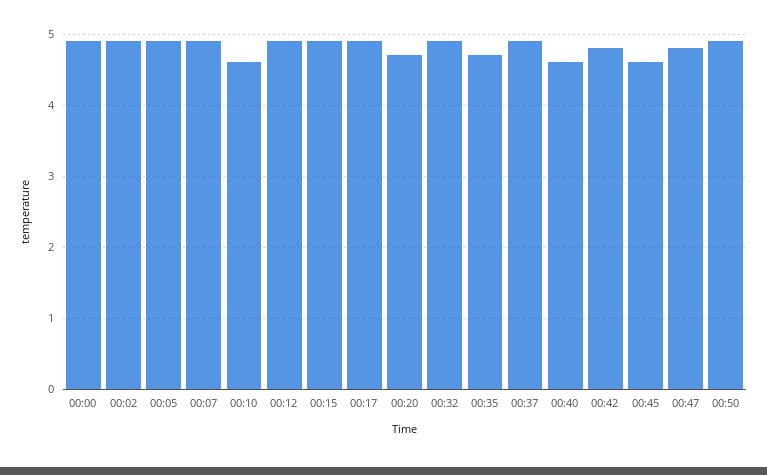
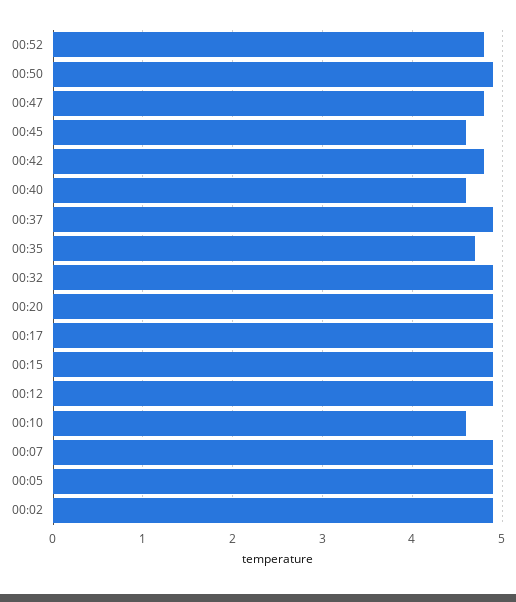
00:00: 4.9 -> none
00:20: 4.7 -> 4.9
00:52: none -> 4.8

